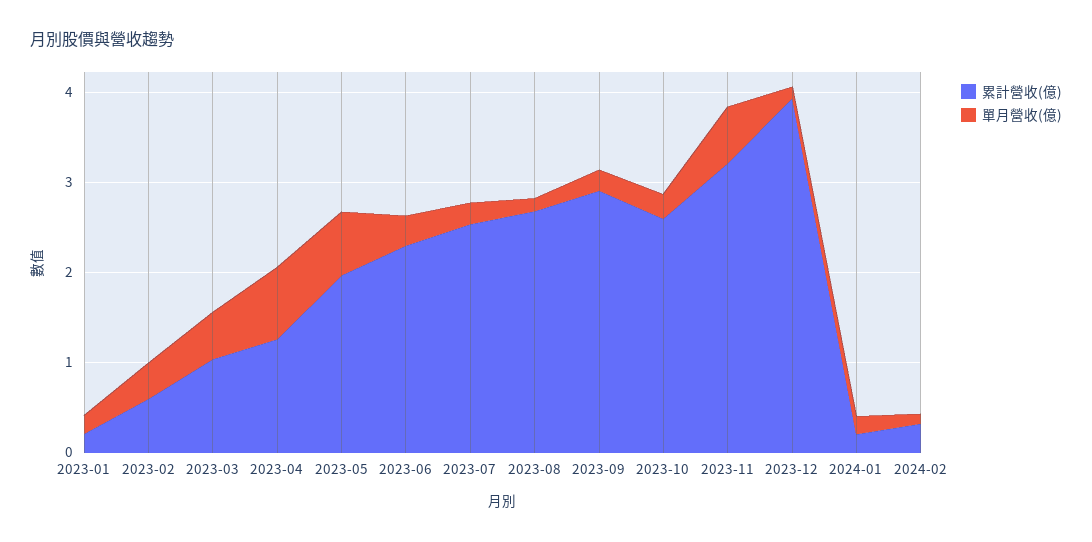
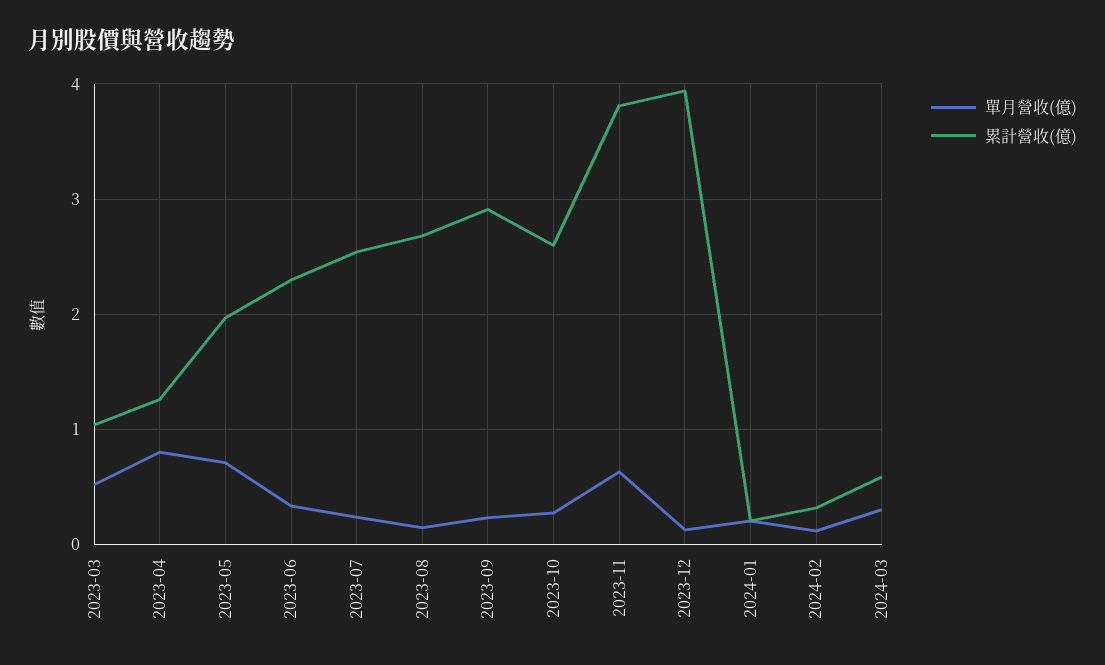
累計營收(億), 2023-01: 0.2 -> none
單月營收(億), 2023-01: 0.2 -> none
累計營收(億), 2023-02: 0.6 -> none
單月營收(億), 2023-02: 0.4 -> none
累計營收(億), 2023-11: 3.2 -> 3.8
單月營收(億), 2024-03: none -> 0.3
累計營收(億), 2024-03: none -> 0.6

